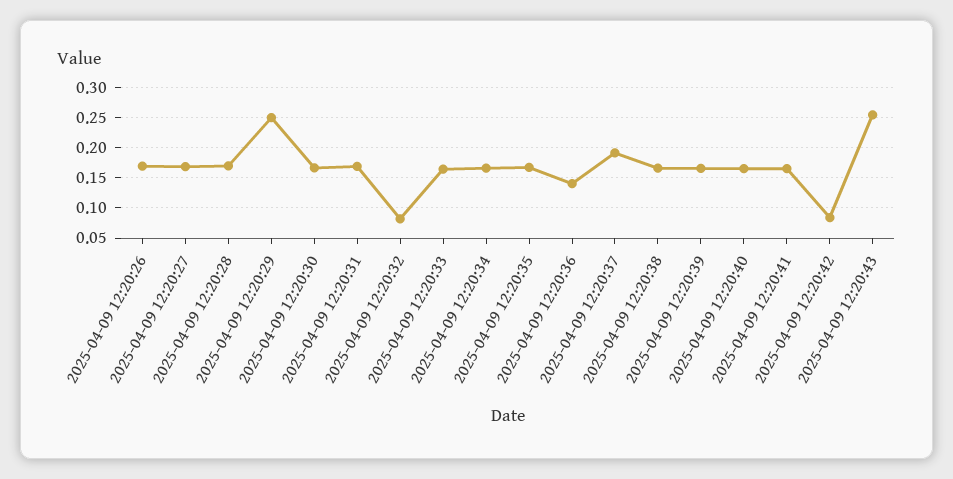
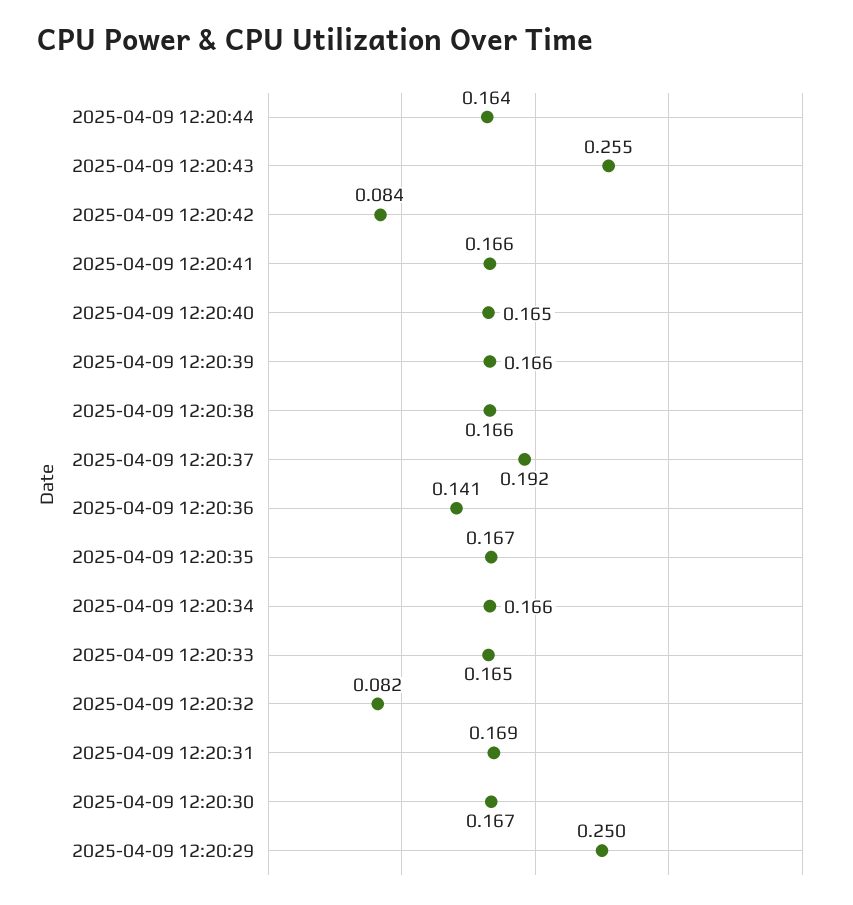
2025-04-09 12:20:26: 0.17 -> none
2025-04-09 12:20:27: 0.17 -> none
2025-04-09 12:20:28: 0.17 -> none
2025-04-09 12:20:44: none -> 0.164

